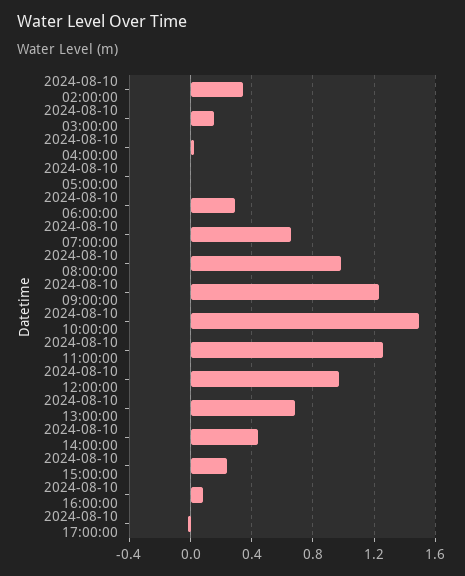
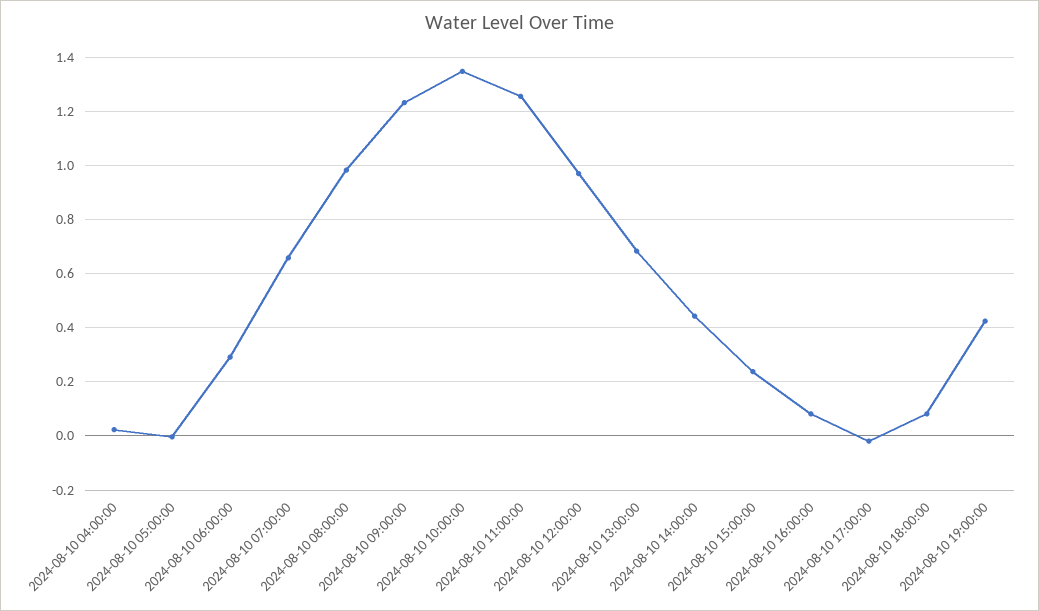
2024-08-10 02:00:00: 0.35 -> none
2024-08-10 03:00:00: 0.15 -> none
2024-08-10 10:00:00: 1.5 -> 1.35
2024-08-10 18:00:00: none -> 0.075
2024-08-10 19:00:00: none -> 0.425

